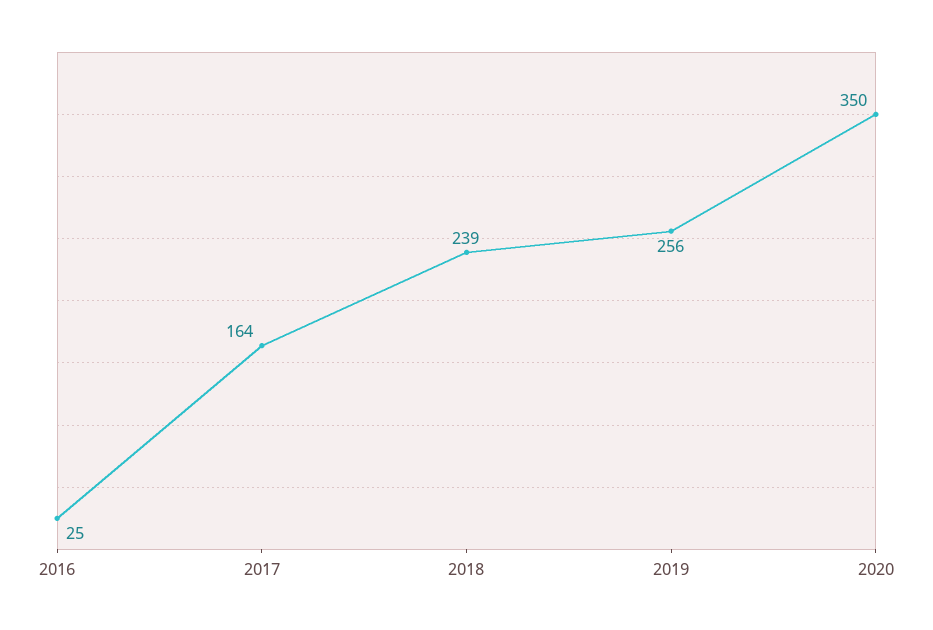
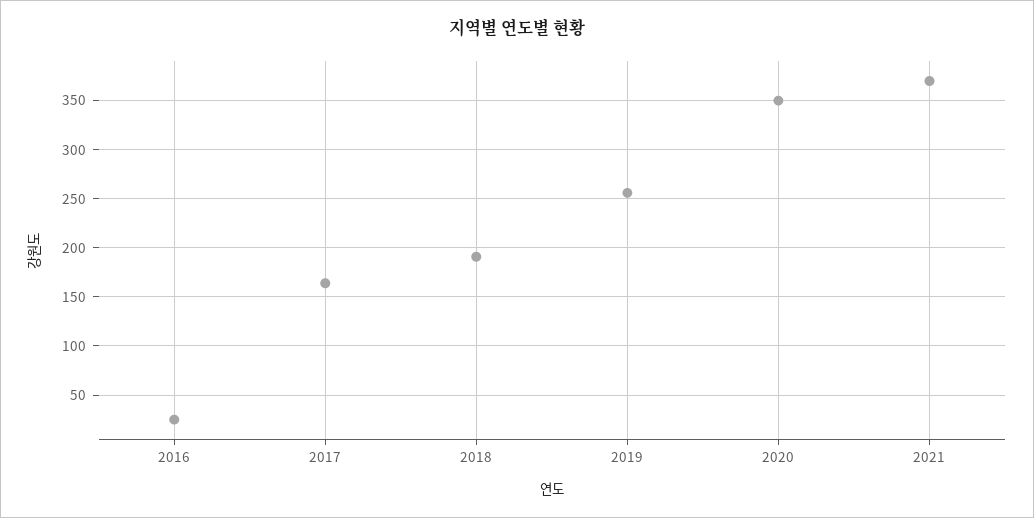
2018: 239 -> 190
2021: none -> 370

